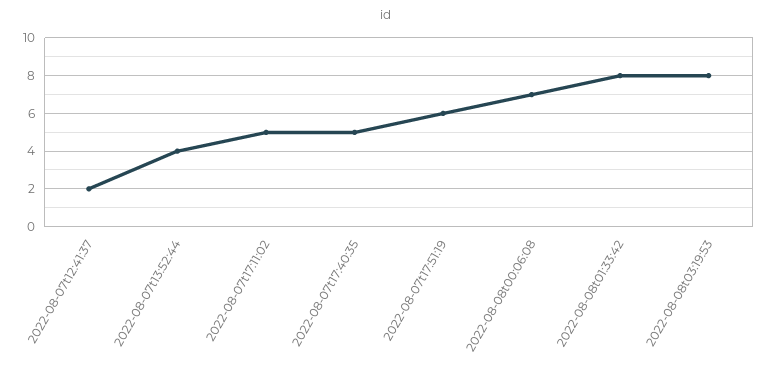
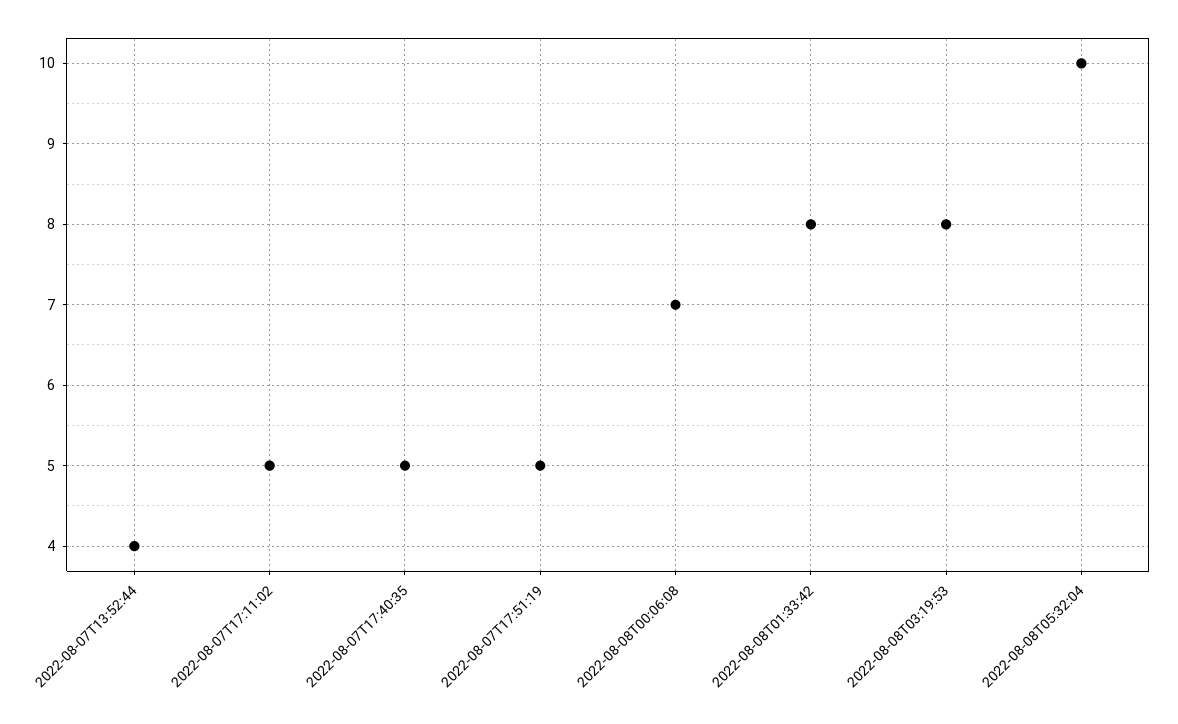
2022-08-07t12:41:37: 2 -> none
2022-08-07t17:51:19: 6 -> 5
2022-08-08T05:32:04: none -> 10

